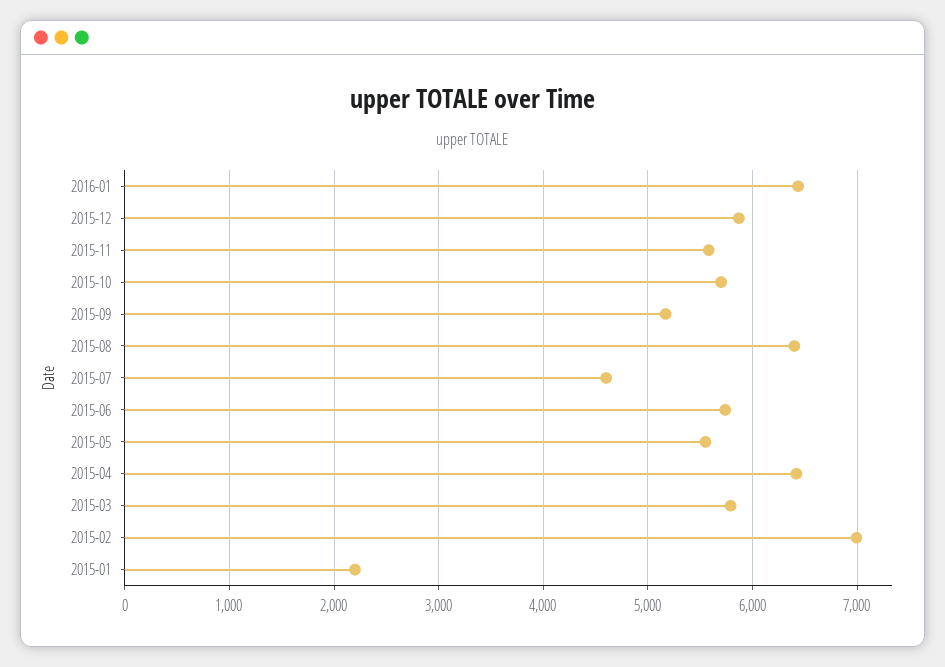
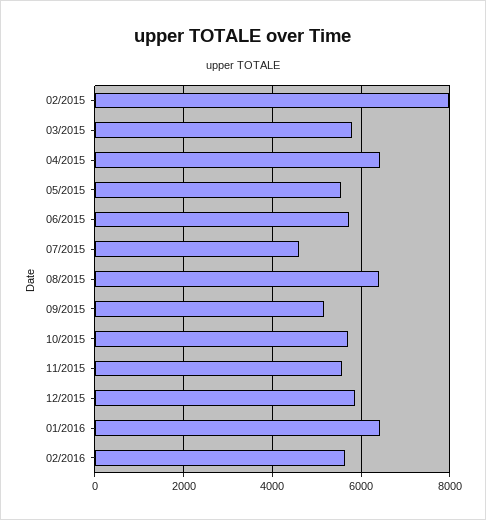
2015-02: 7000 -> 8000
2015-01: 2200 -> none
02/2016: none -> 5600

